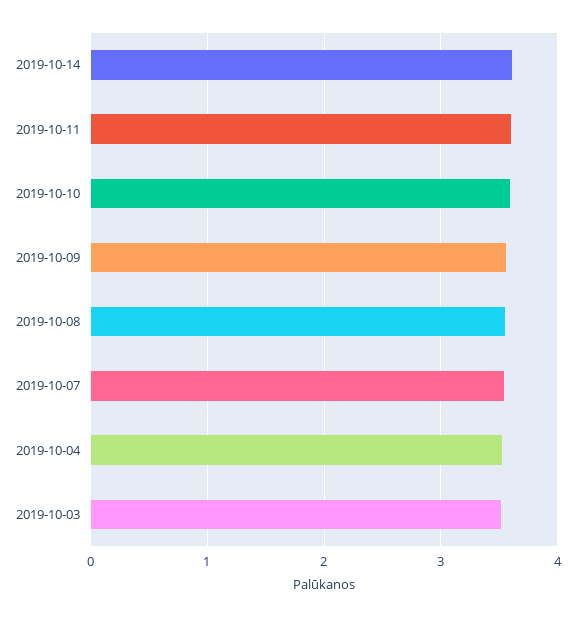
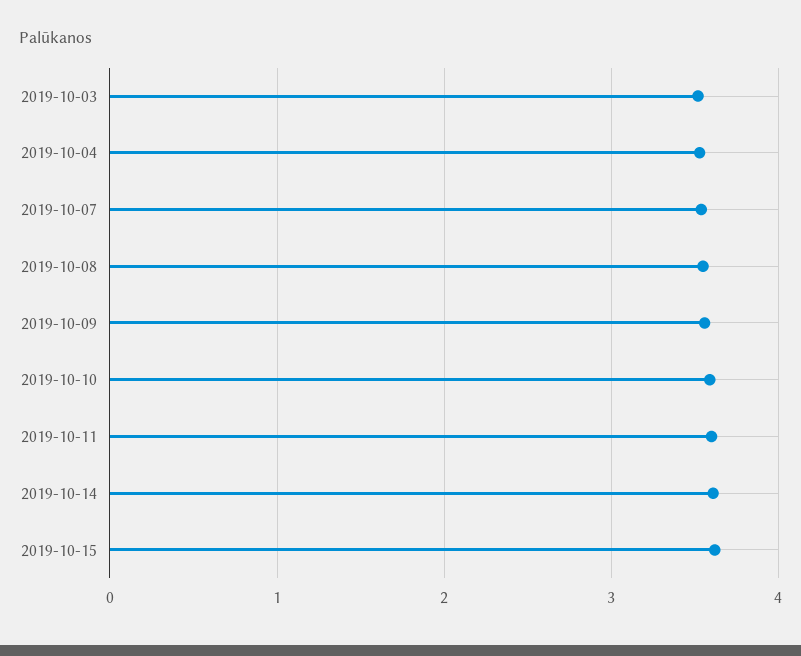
2019-10-15: none -> 3.6

